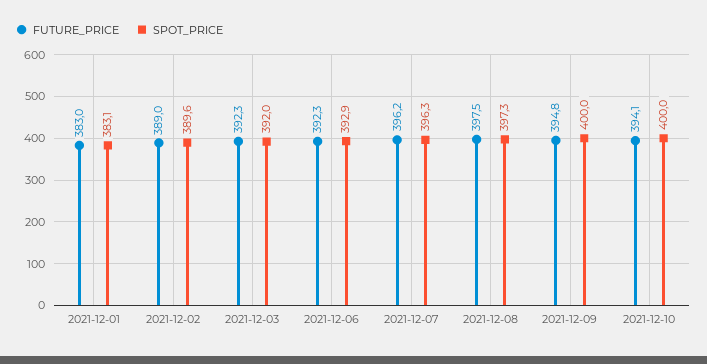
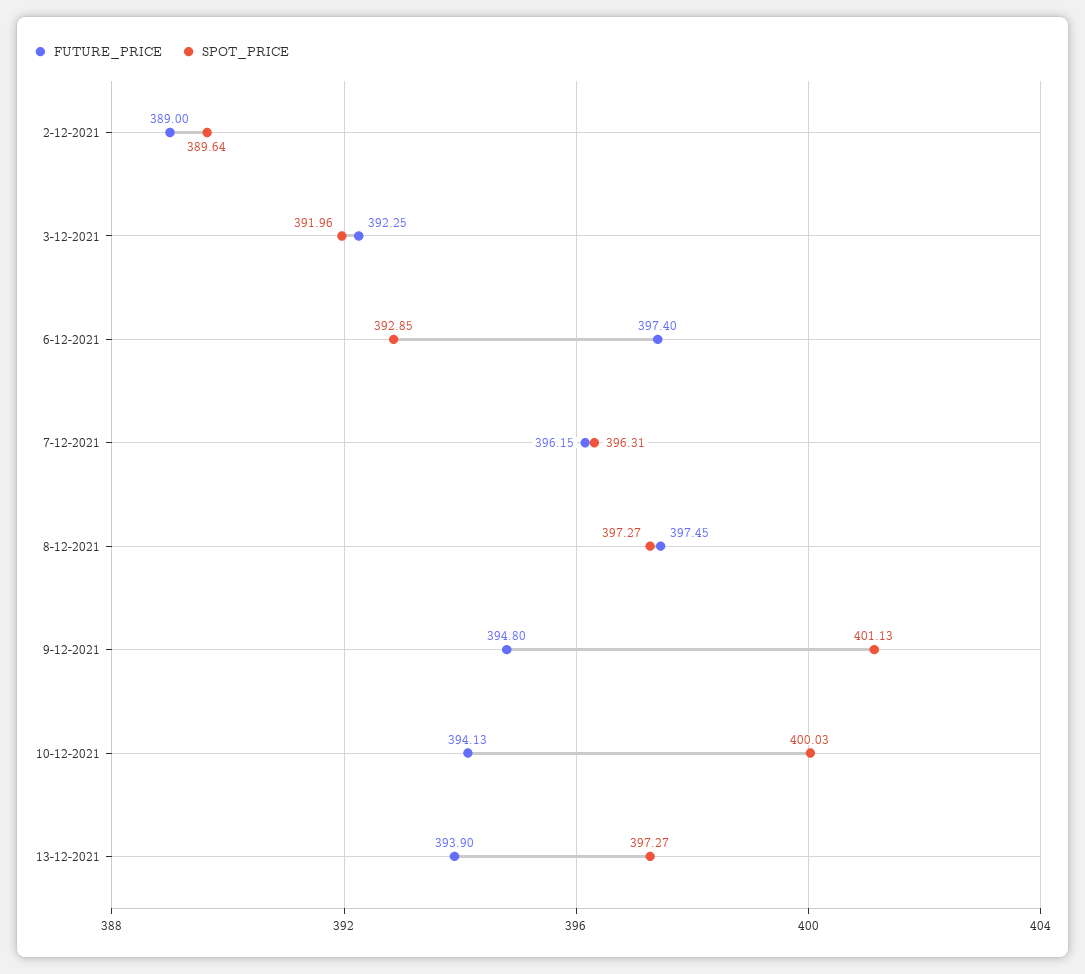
FUTURE_PRICE, 2021-12-01: 383 -> none
SPOT_PRICE, 2021-12-01: 383.1 -> none
FUTURE_PRICE, 2021-12-06: 392.3 -> 397.4
SPOT_PRICE, 2021-12-09: 400 -> 401.13
FUTURE_PRICE, 13-12-2021: none -> 393.9
SPOT_PRICE, 13-12-2021: none -> 397.27

